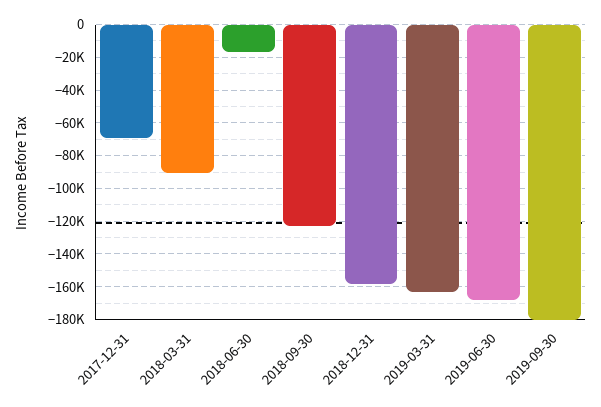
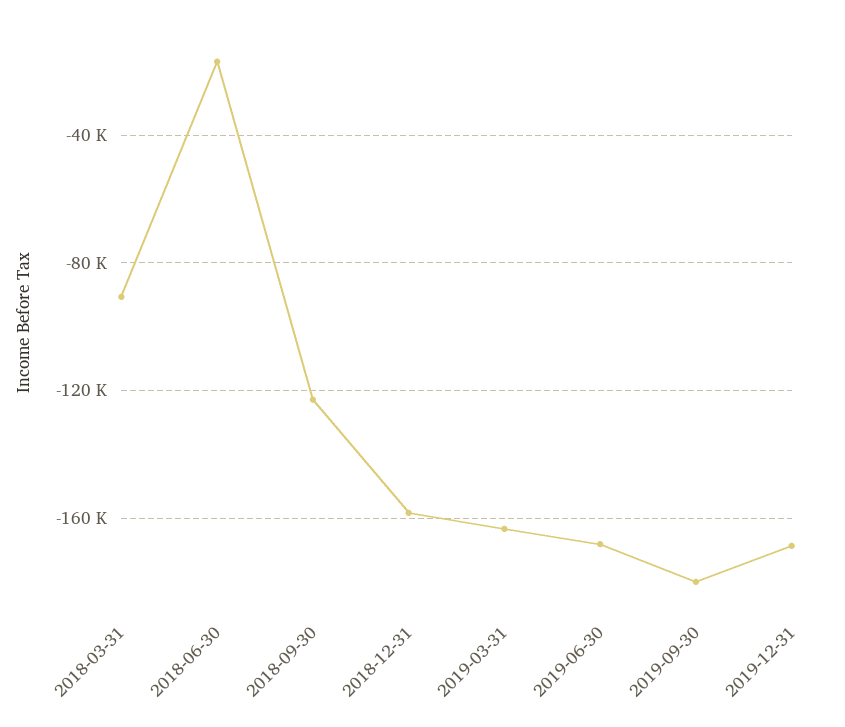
2017-12-31: -70000 -> none
2019-12-31: none -> -170000

